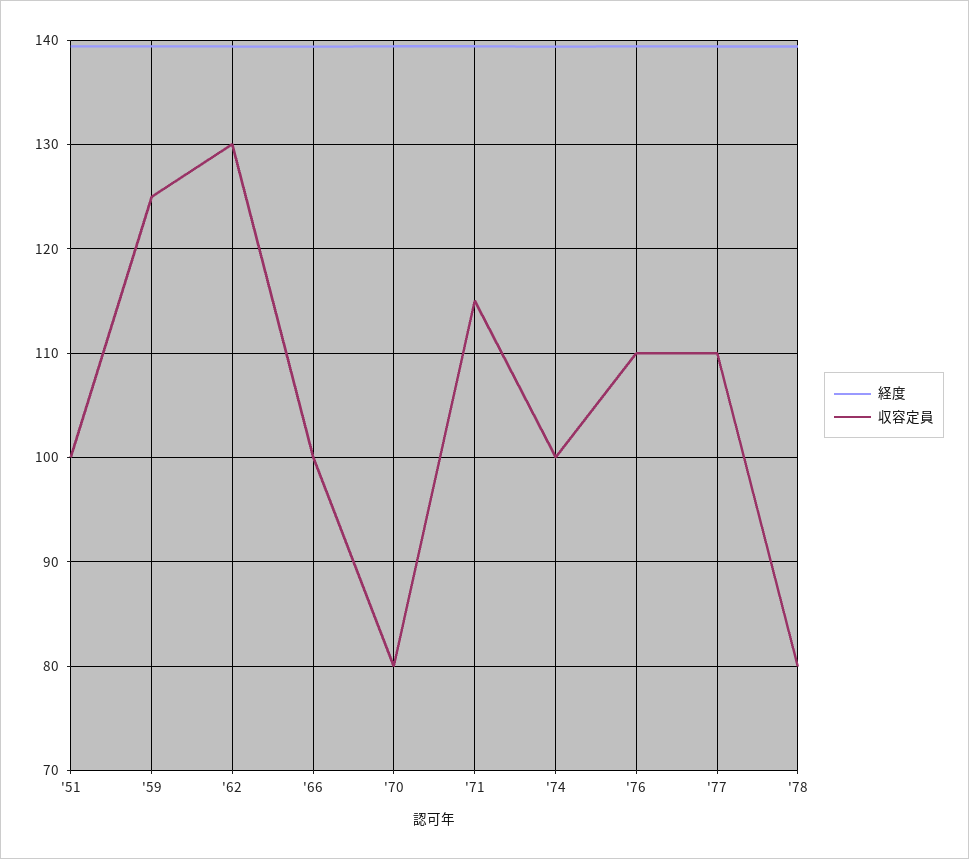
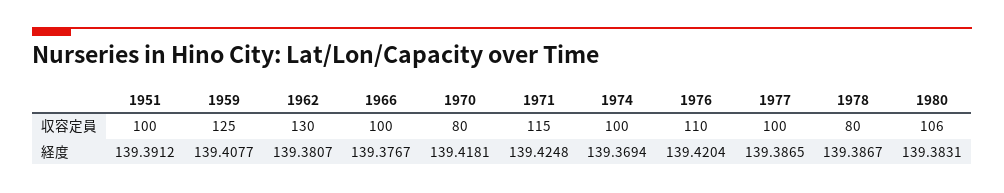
収容定員, '77: 110 -> 100
収容定員, 1980: none -> 106
経度, 1980: none -> 139.3831

